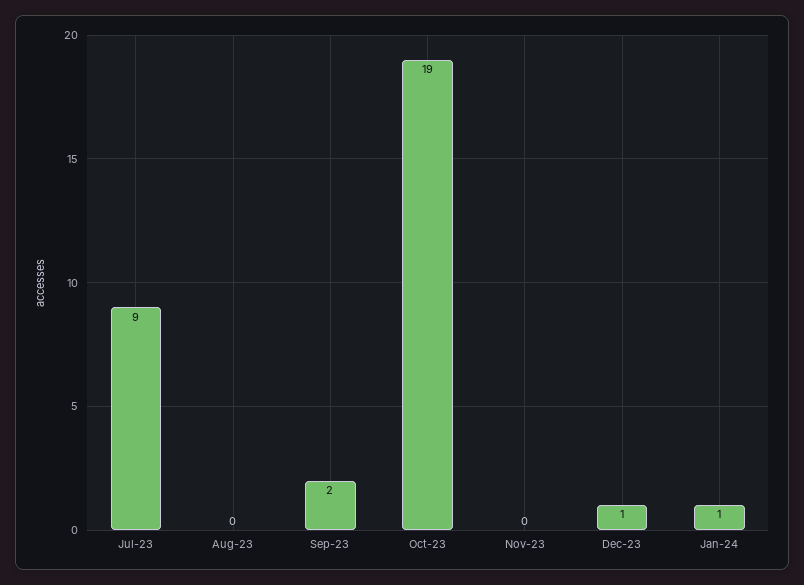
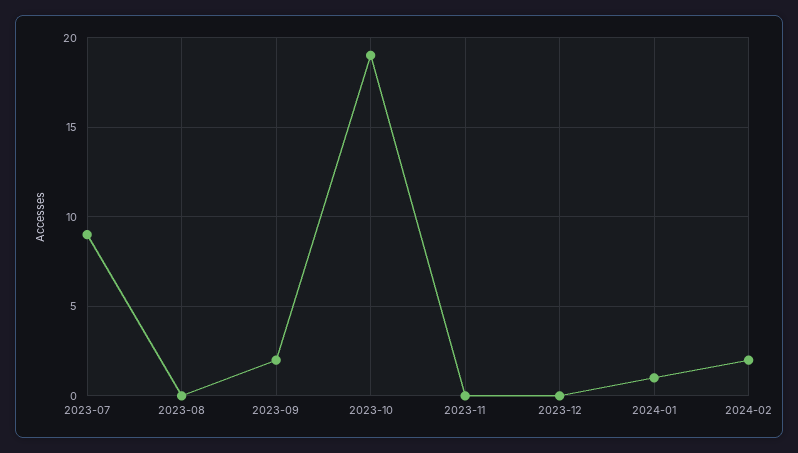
Dec-23: 1 -> 0
2024-02: none -> 2

